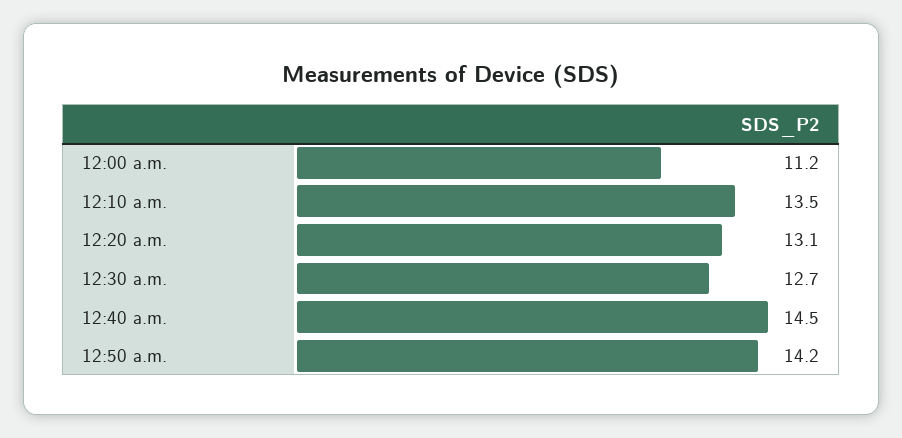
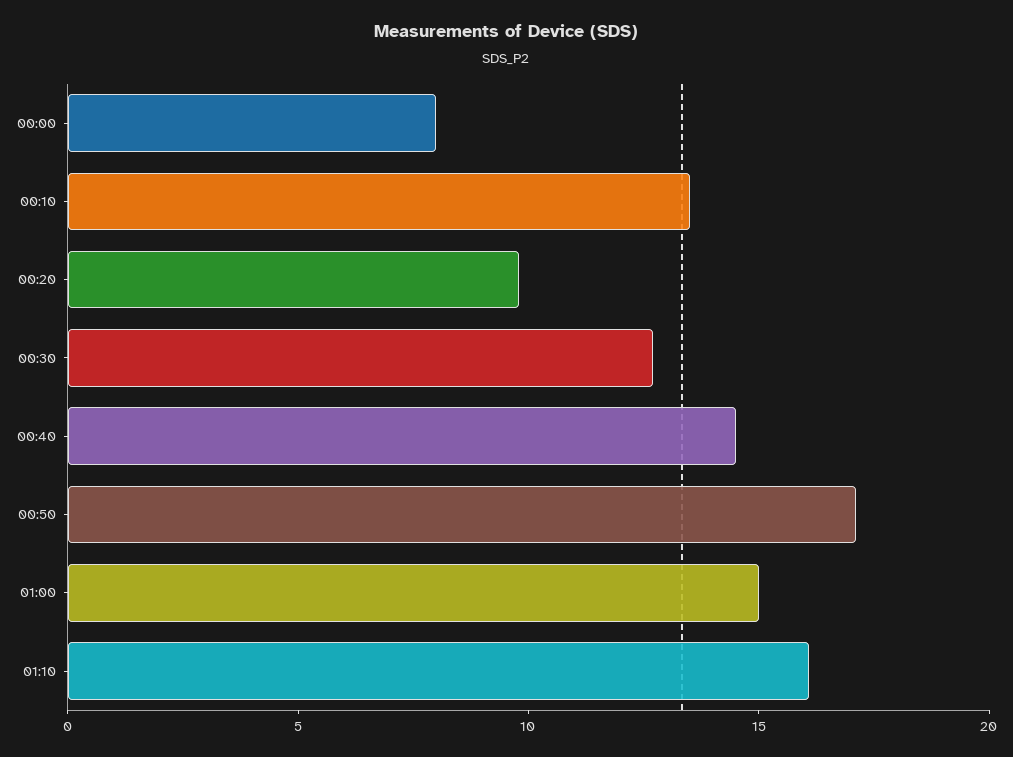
12:00 a.m.: 11.2 -> 8
12:20 a.m.: 13.1 -> 10
12:50 a.m.: 14.2 -> 17
01:00: none -> 15
01:10: none -> 16

